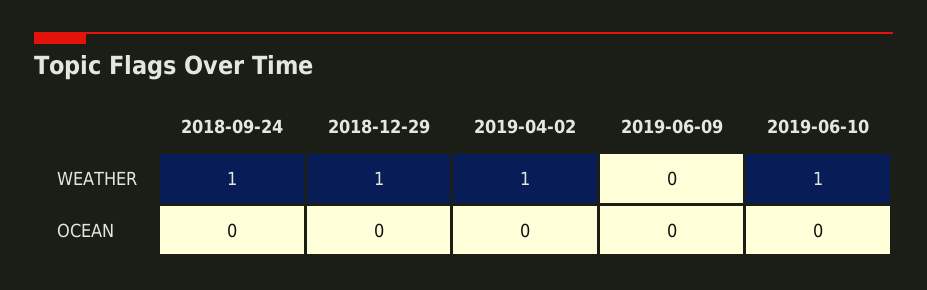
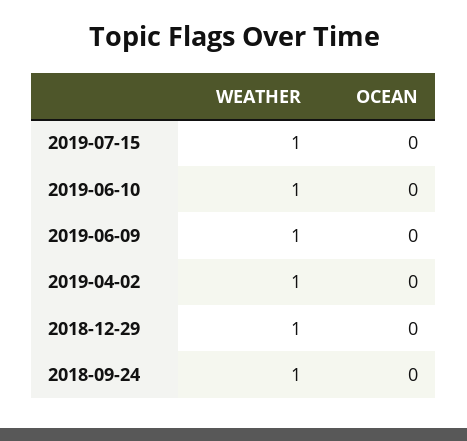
2019-06-09, WEATHER: 0 -> 1
2019-07-15, WEATHER: none -> 1
2019-07-15, OCEAN: none -> 0

